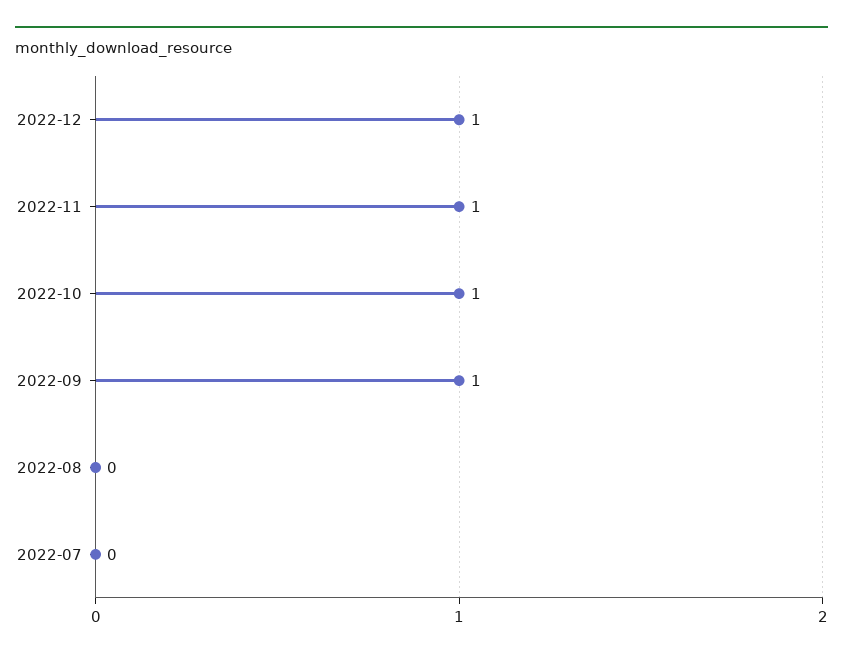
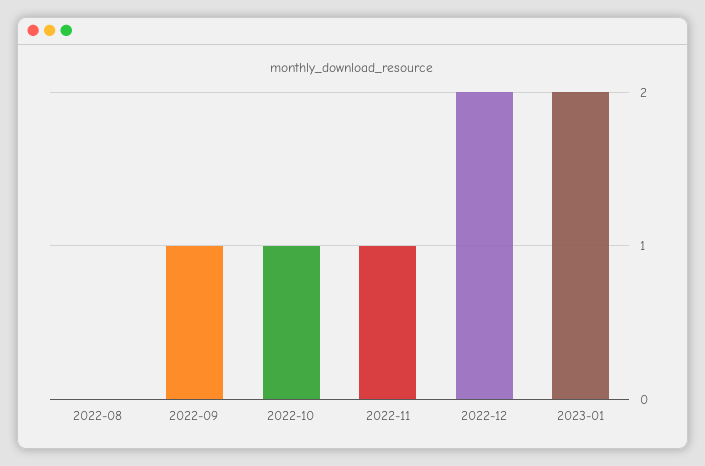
2022-12: 1 -> 2
2022-07: 0 -> none
2023-01: none -> 2

